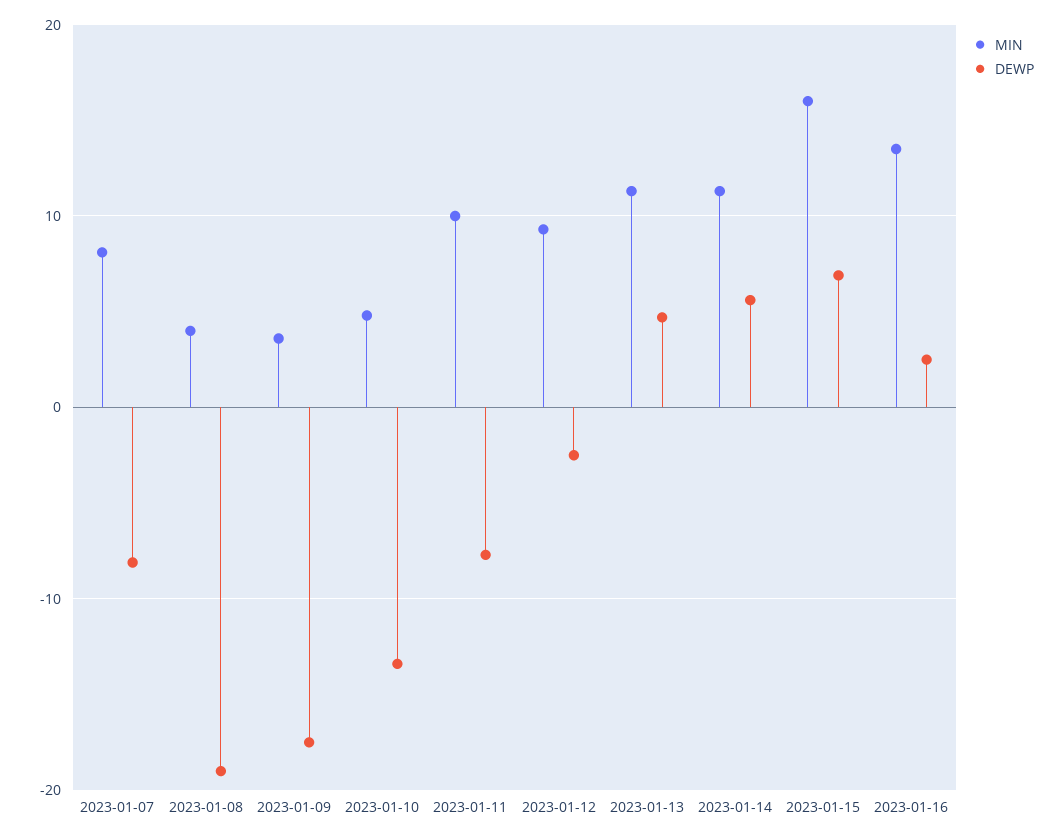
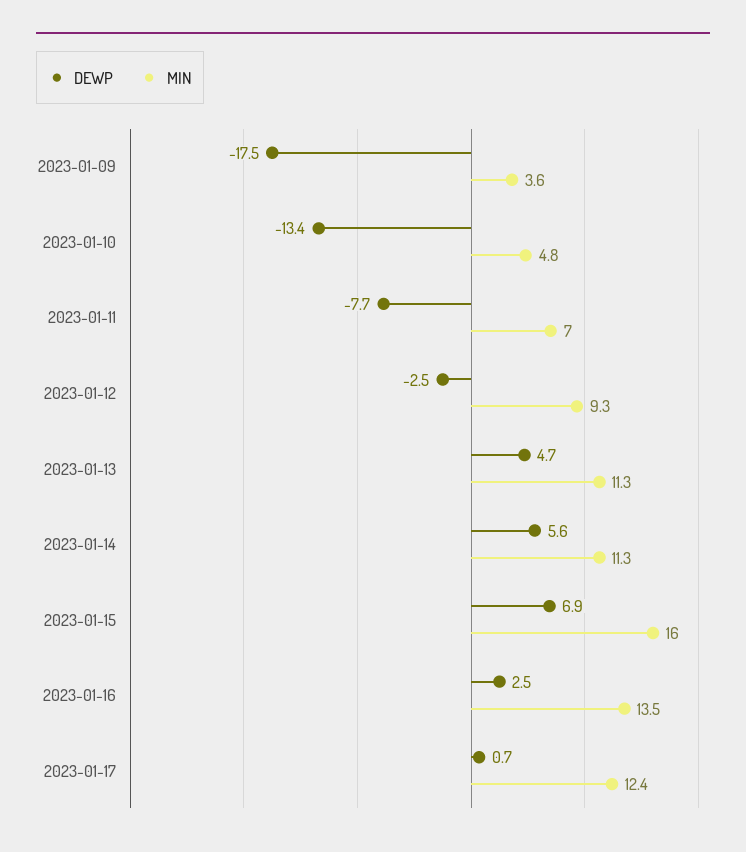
MIN, 2023-01-07: 8 -> none
DEWP, 2023-01-07: -8 -> none
MIN, 2023-01-08: 4 -> none
DEWP, 2023-01-08: -19 -> none
MIN, 2023-01-11: 10 -> 7
DEWP, 2023-01-17: none -> 0.7
MIN, 2023-01-17: none -> 12.4

